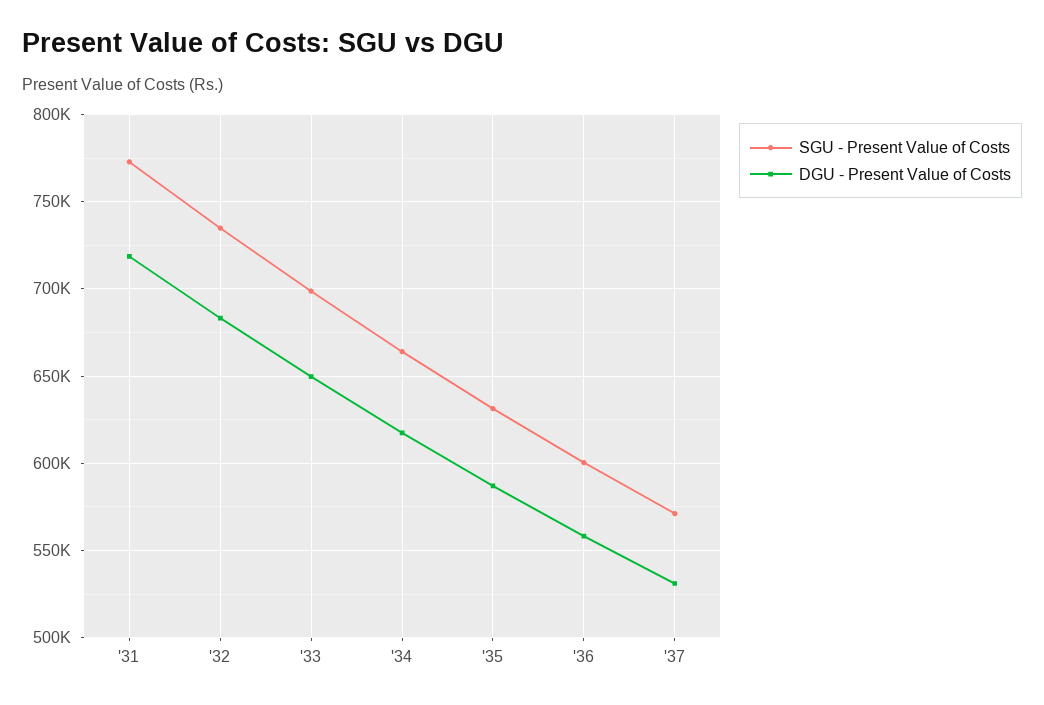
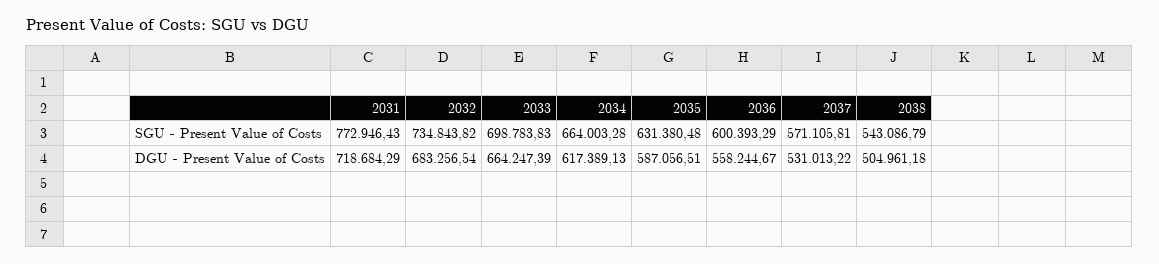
DGU - Present Value of Costs, '33: 650000 -> 664247.39
SGU - Present Value of Costs, 2038: none -> 543086.79
DGU - Present Value of Costs, 2038: none -> 504961.18

